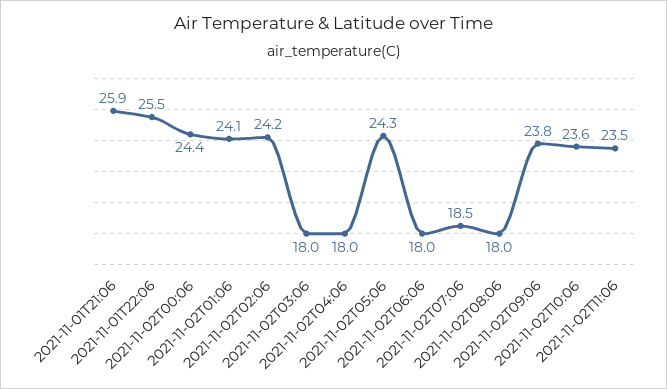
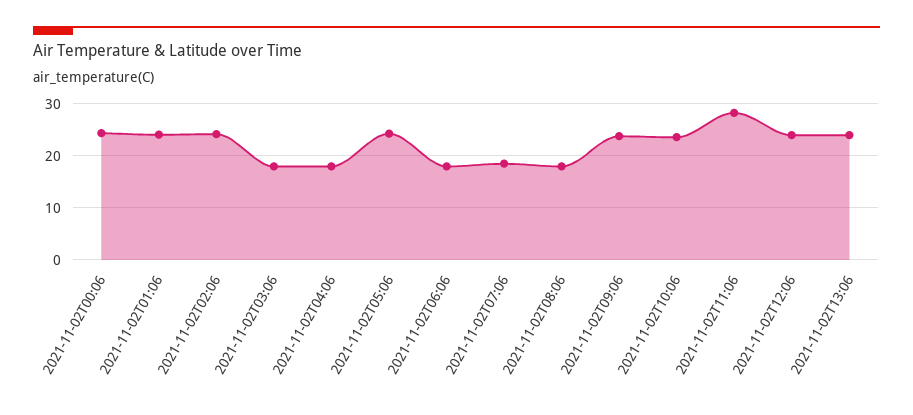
2021-11-01T21:06: 25.9 -> none
2021-11-01T22:06: 25.5 -> none
2021-11-02T11:06: 23.5 -> 28
2021-11-02T12:06: none -> 24
2021-11-02T13:06: none -> 24

